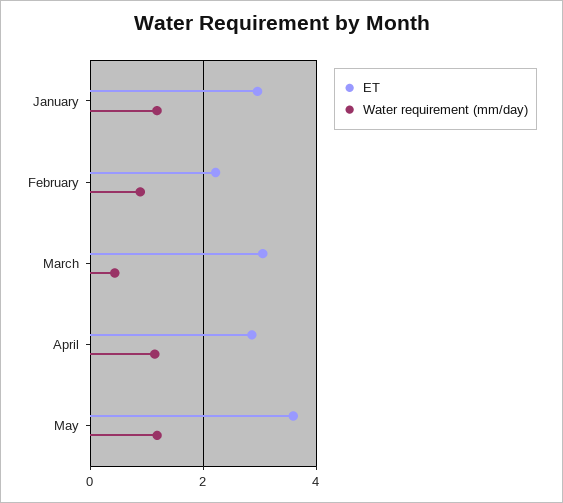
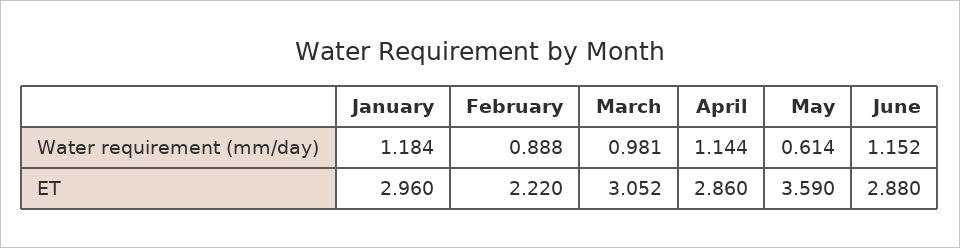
Water requirement (mm/day), March: 0.4 -> 0.981
Water requirement (mm/day), May: 1.2 -> 0.614
Water requirement (mm/day), June: none -> 1.152
ET, June: none -> 2.88

